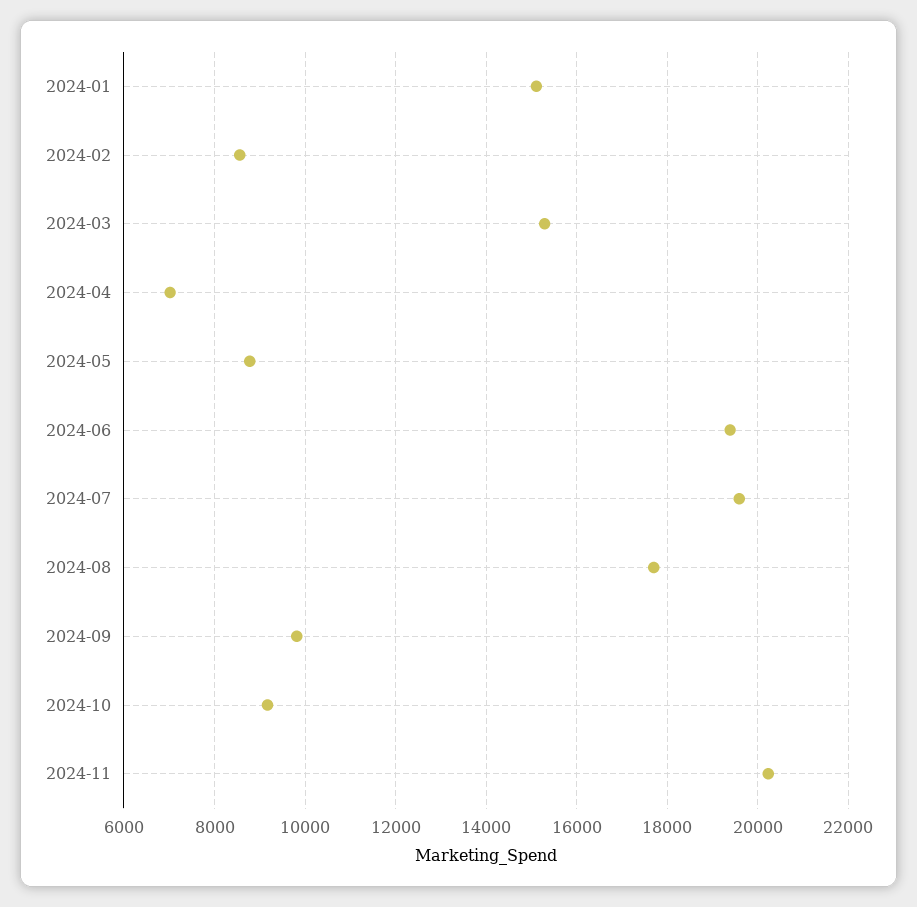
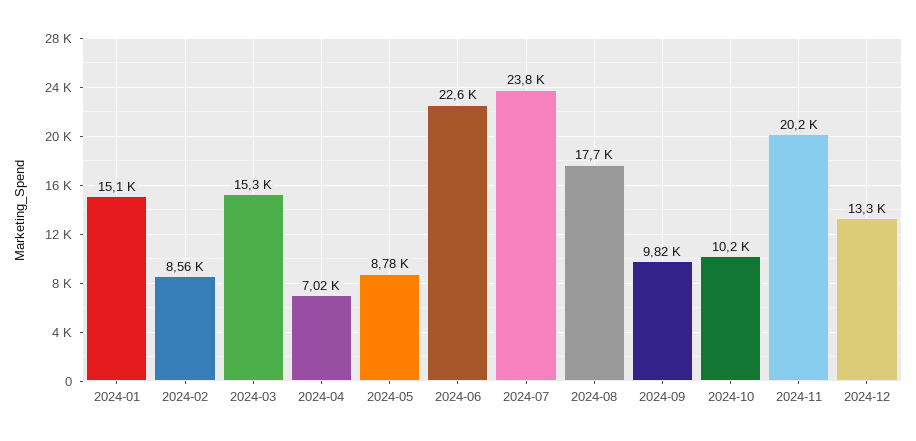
2024-06: 19400 -> 22600
2024-07: 19600 -> 23800
2024-10: 9200 -> 10200
2024-12: none -> 13300

